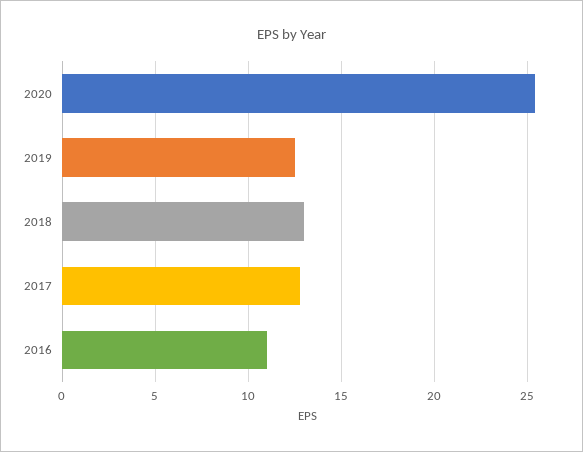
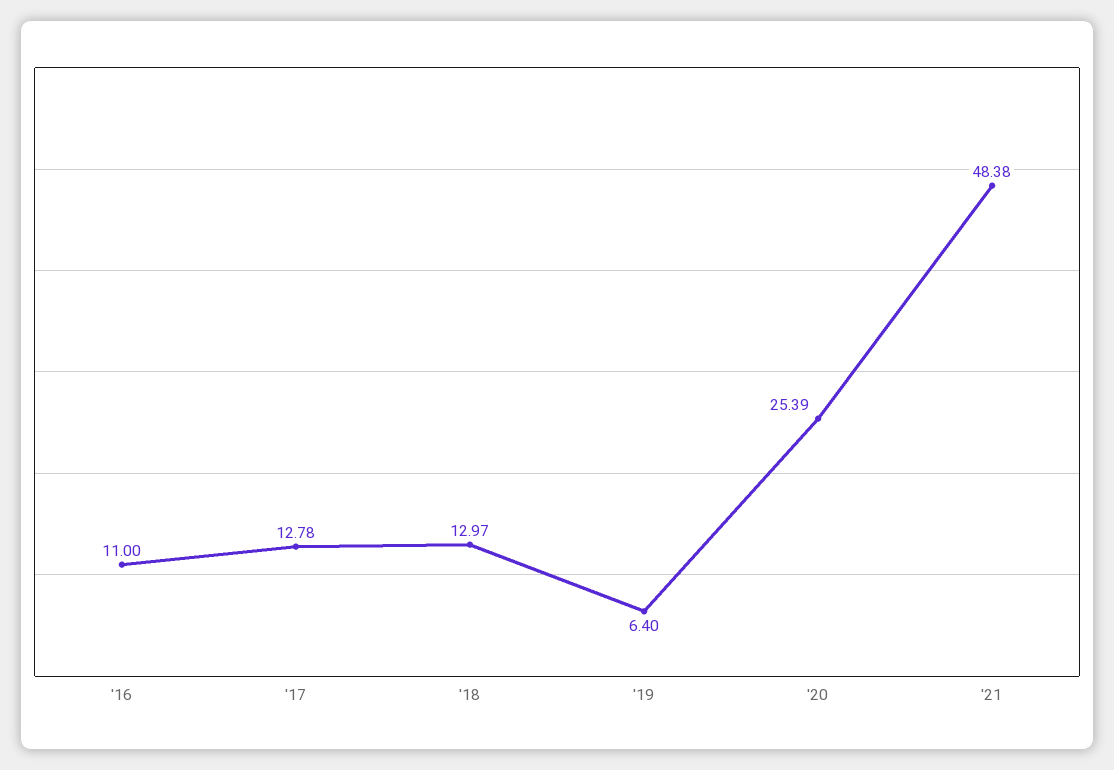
2019: 12.5 -> 6.4
'21: none -> 48.38

